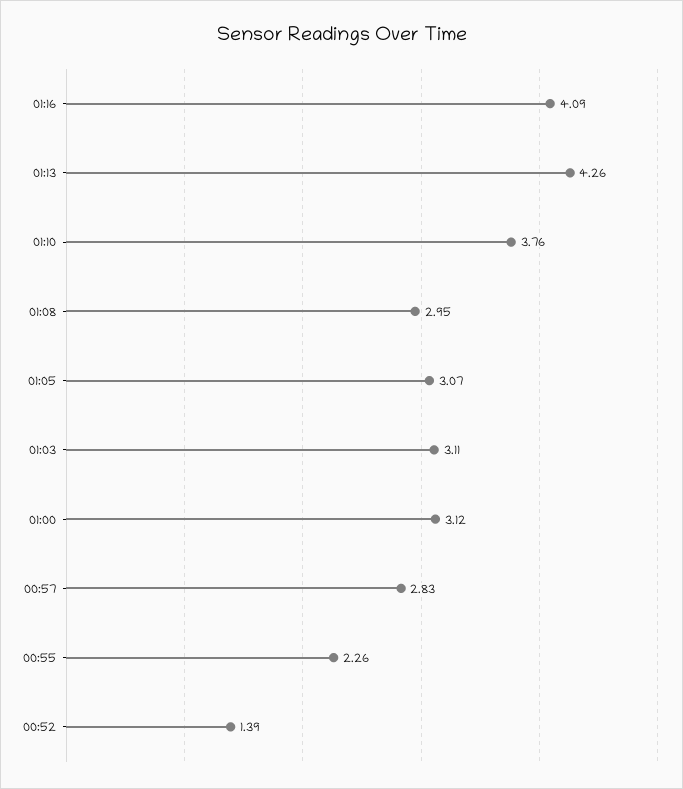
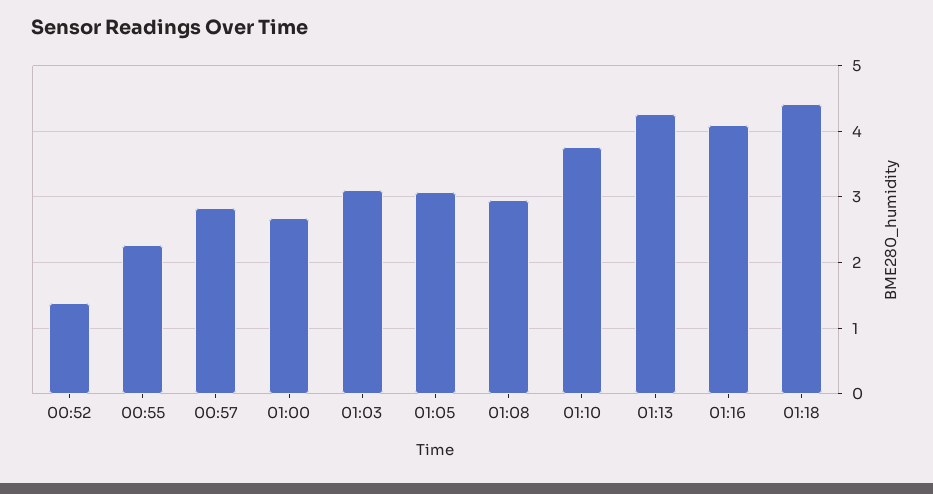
01:00: 3.12 -> 2.7
01:18: none -> 4.4

